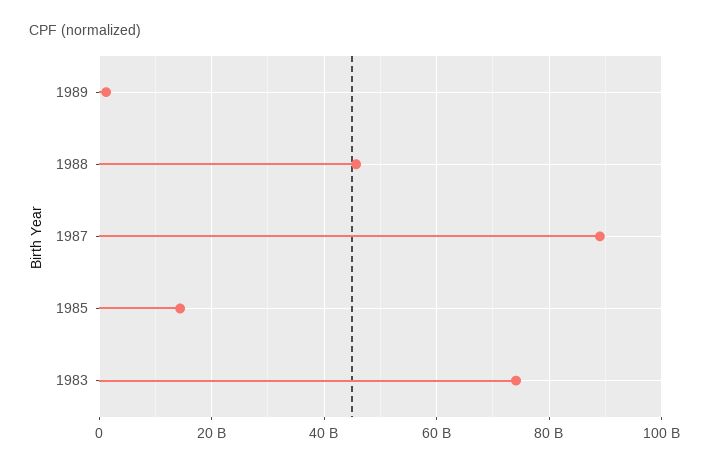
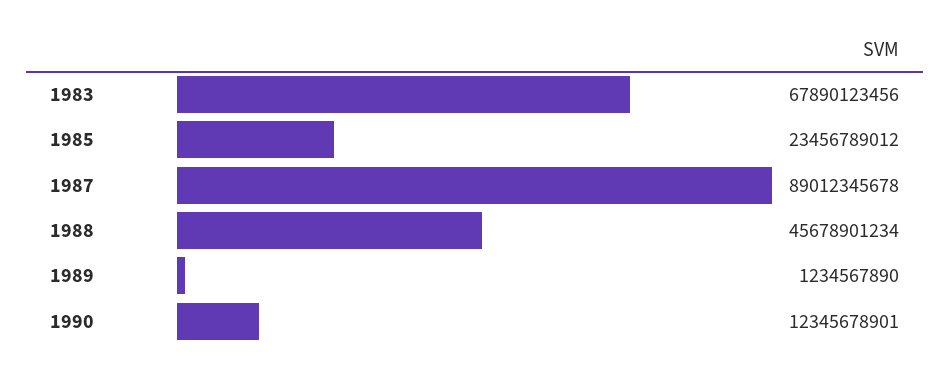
1985: 14000000000 -> 23456789012
1983: 74000000000 -> 67890123456
1990: none -> 12345678901

